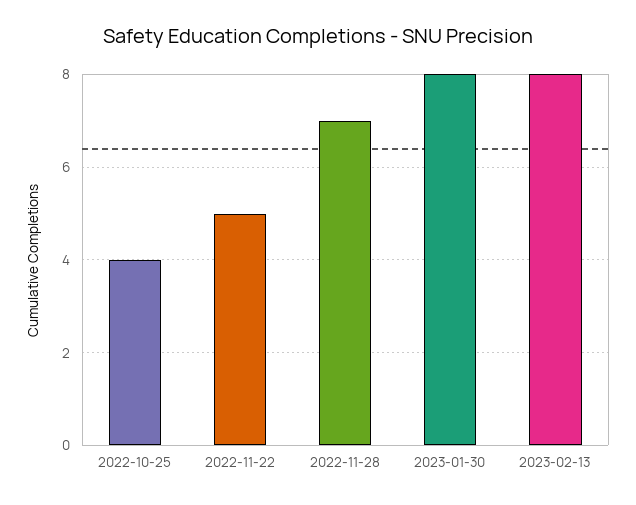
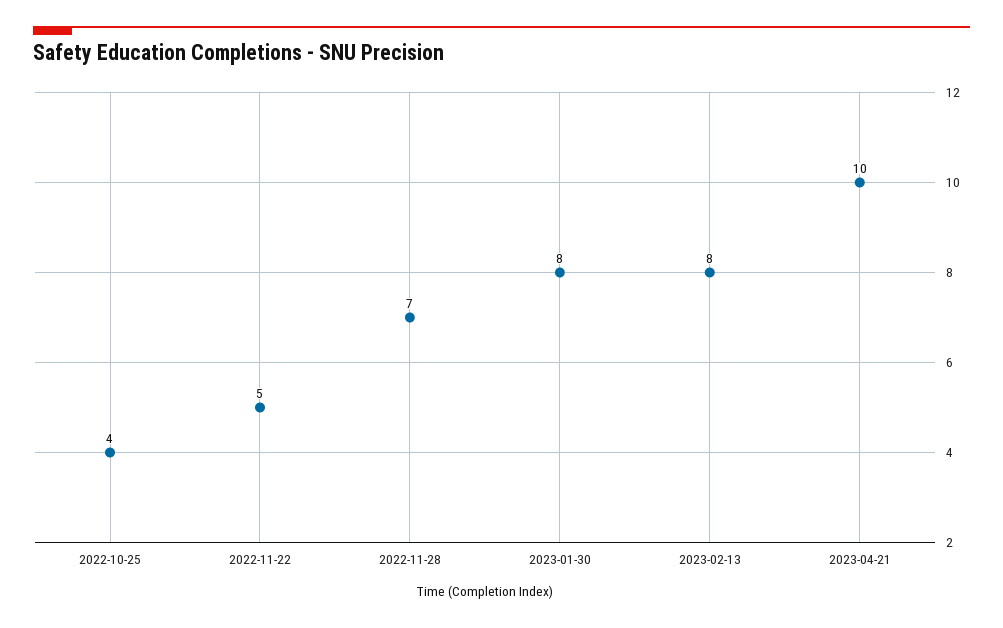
2023-04-21: none -> 10

